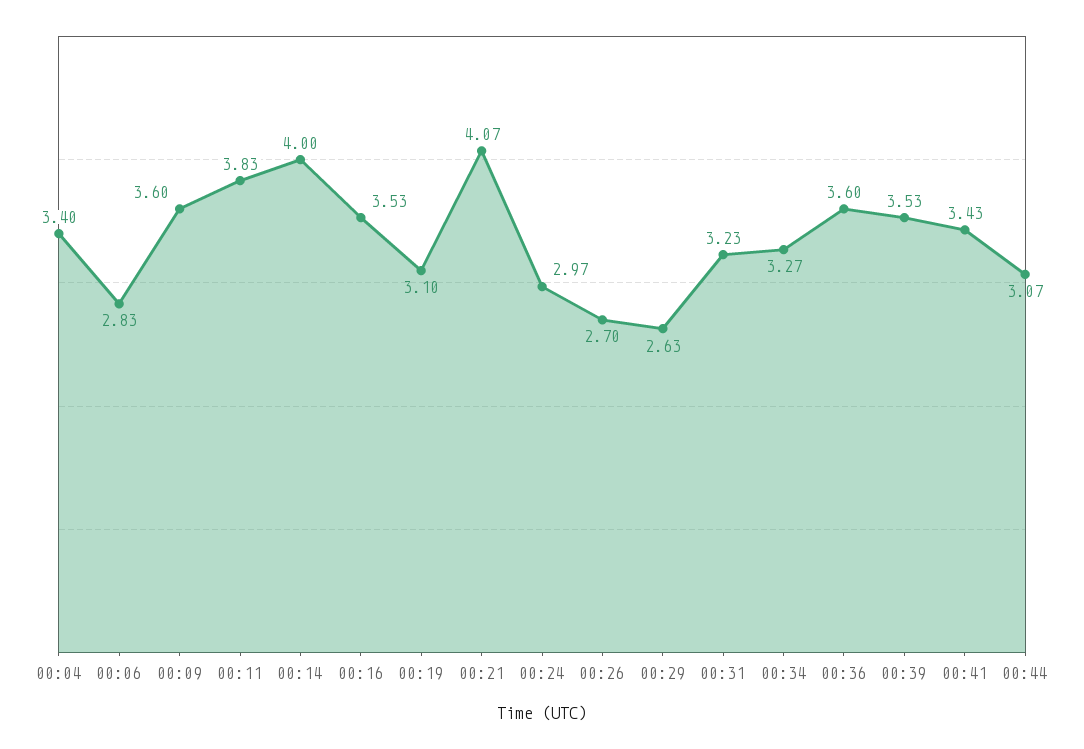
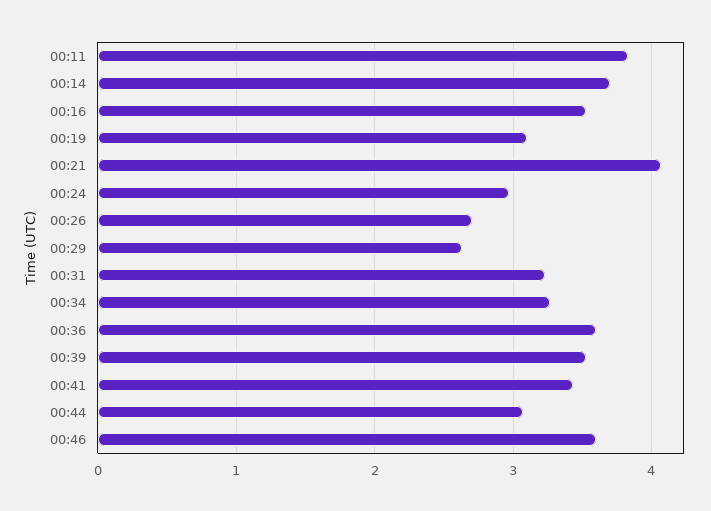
00:04: 3.4 -> none
00:06: 2.83 -> none
00:09: 3.6 -> none
00:14: 4 -> 3.7
00:46: none -> 3.6

